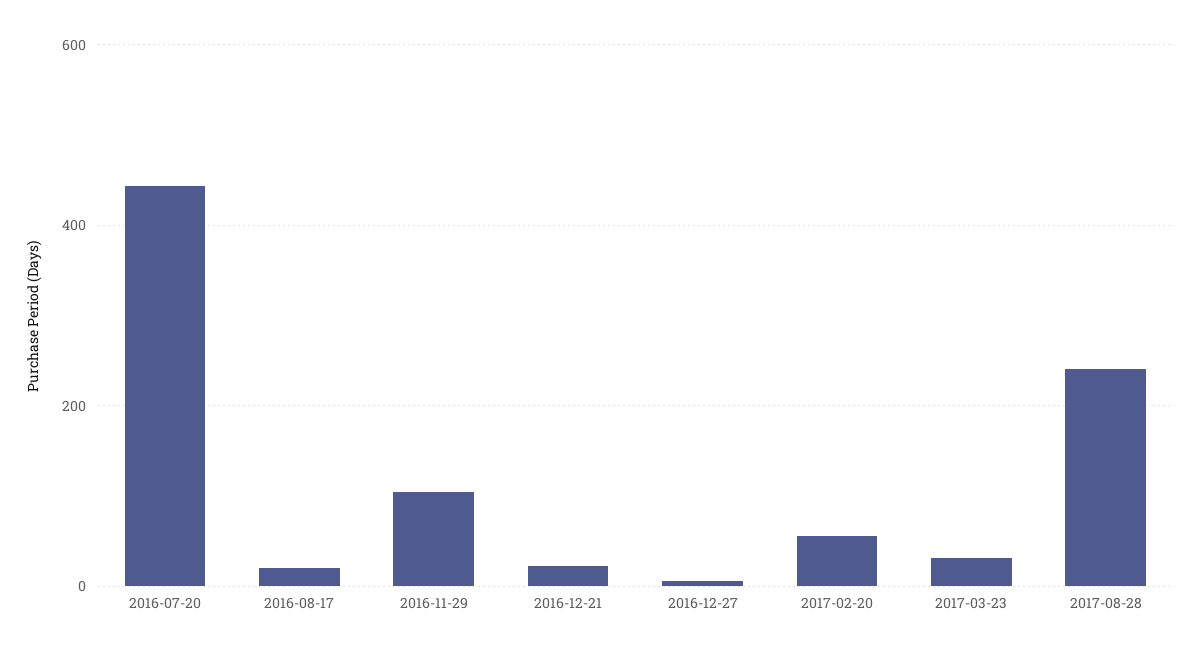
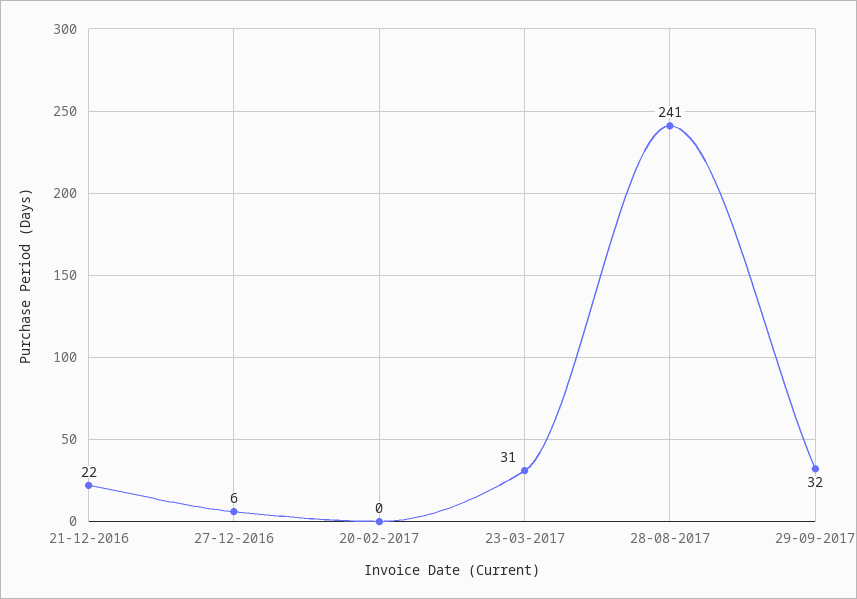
2016-07-20: 440 -> none
2016-08-17: 20 -> none
2016-11-29: 100 -> none
2017-02-20: 60 -> 0
29-09-2017: none -> 32

